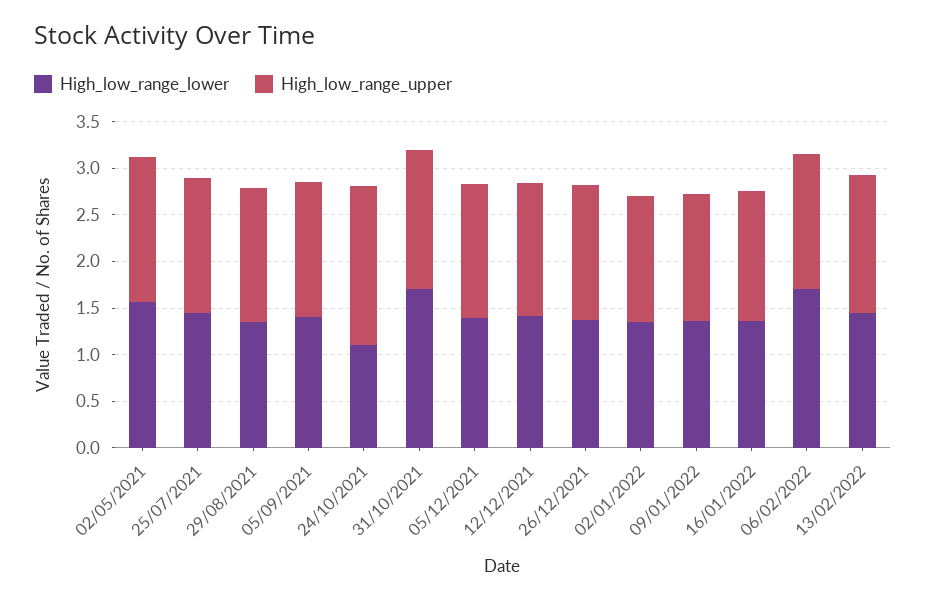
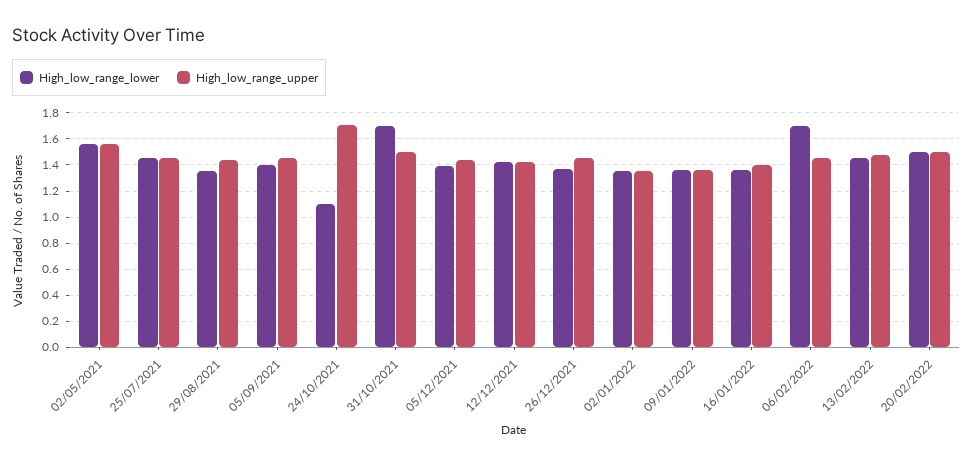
High_low_range_lower, 20/02/2022: none -> 1.5
High_low_range_upper, 20/02/2022: none -> 1.5

